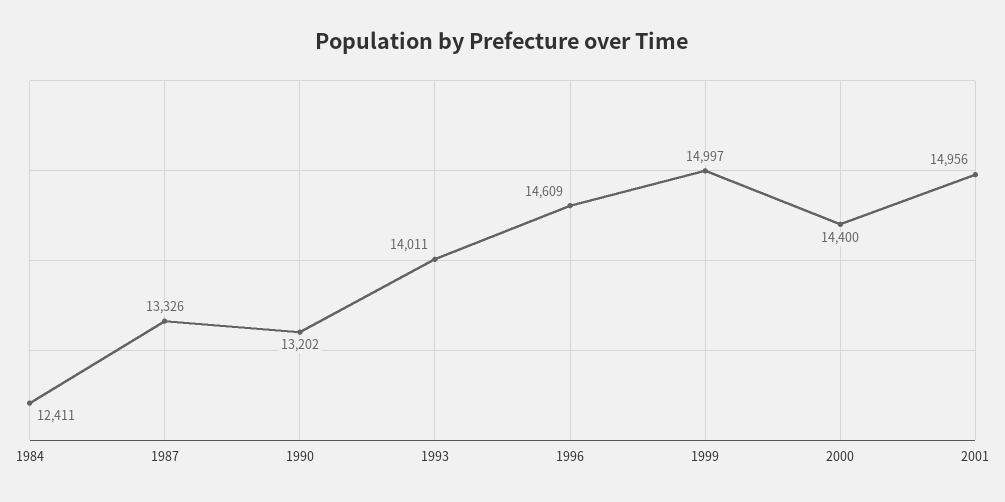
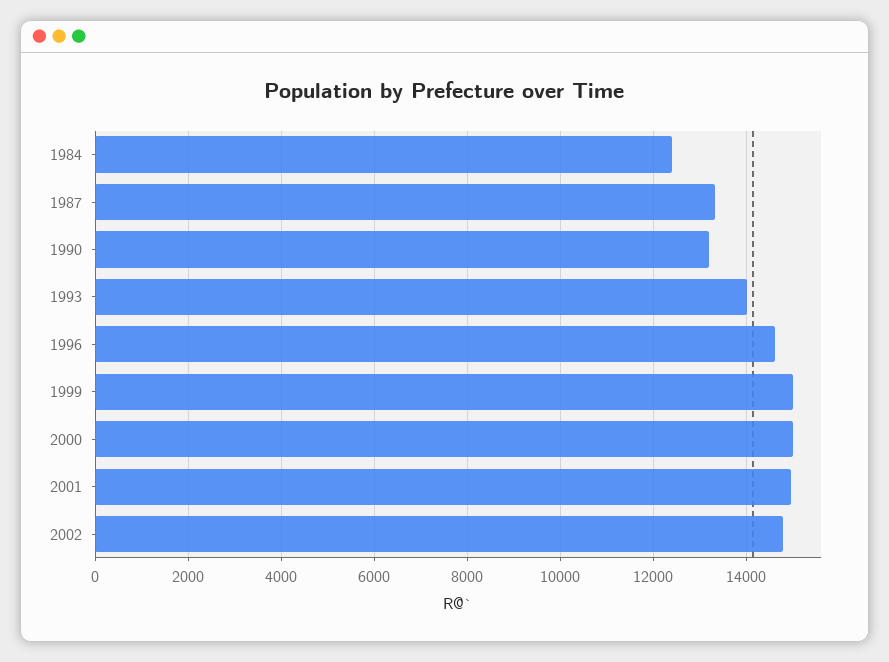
2000: 14400 -> 15000
2002: none -> 14800

